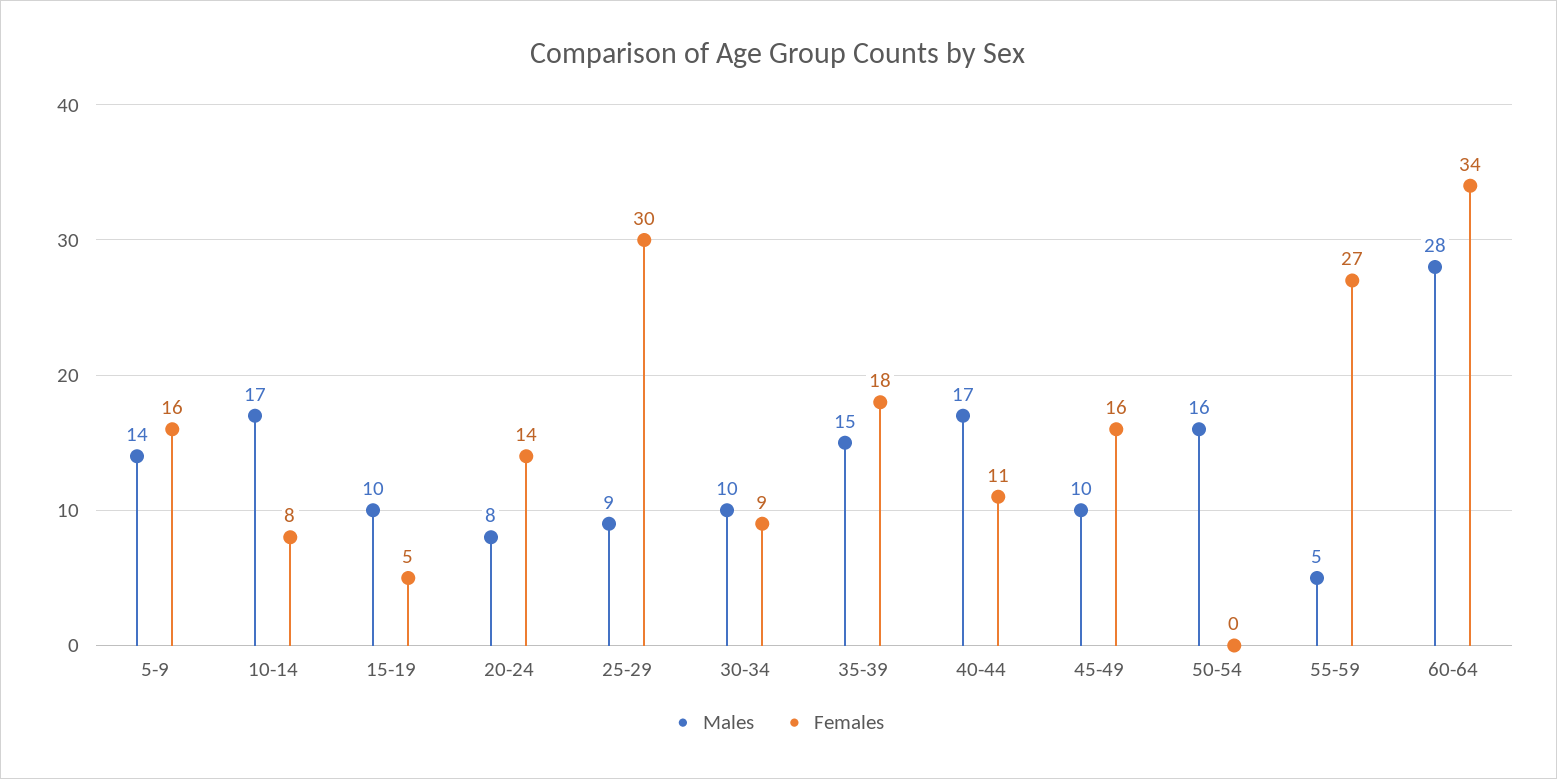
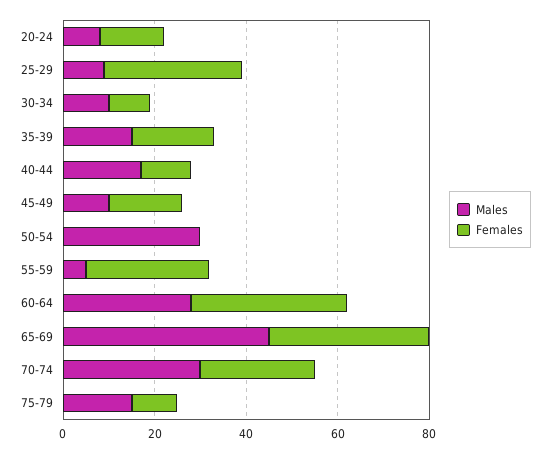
Males, 5-9: 14 -> none
Females, 5-9: 16 -> none
Males, 10-14: 17 -> none
Females, 10-14: 8 -> none
Males, 15-19: 10 -> none
Females, 15-19: 5 -> none
Males, 50-54: 16 -> 30
Males, 65-69: none -> 45
Females, 65-69: none -> 35
Males, 70-74: none -> 30
Females, 70-74: none -> 25
Males, 75-79: none -> 15
Females, 75-79: none -> 10

